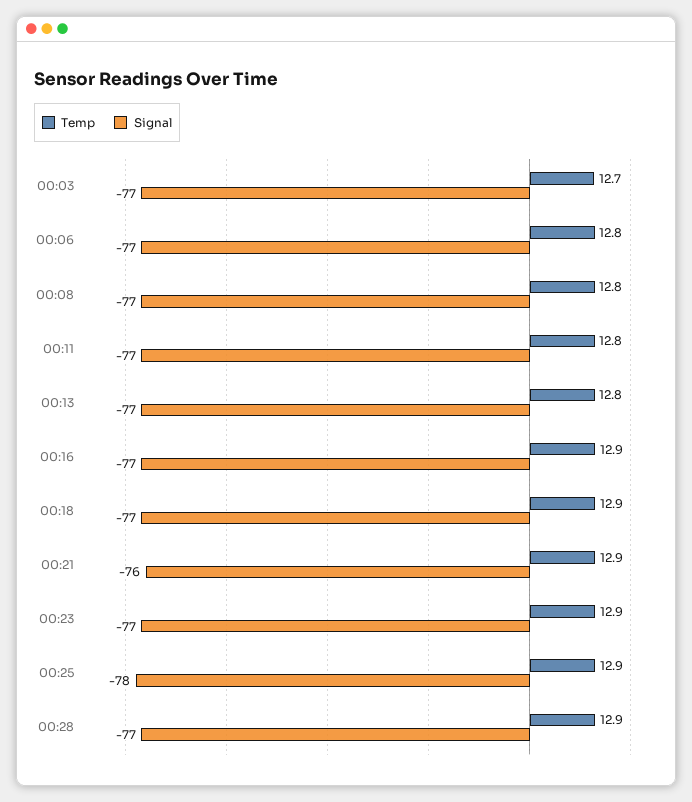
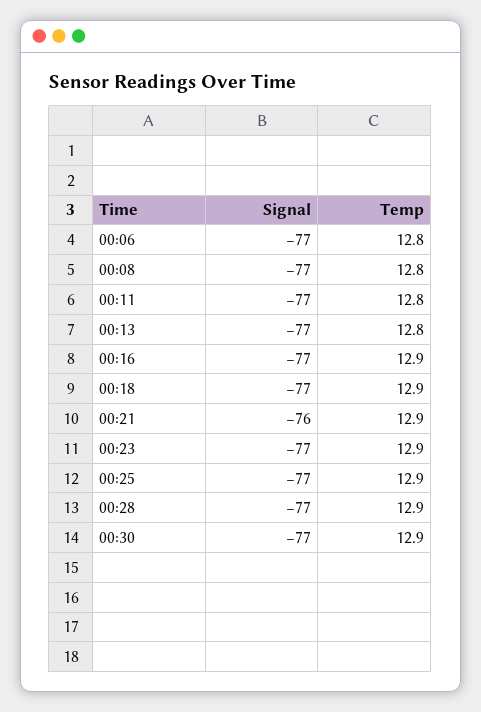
Temp, 00:03: 12.7 -> none
Signal, 00:03: -77 -> none
Signal, 00:25: -78 -> -77
Signal, 00:30: none -> -77
Temp, 00:30: none -> 12.9

